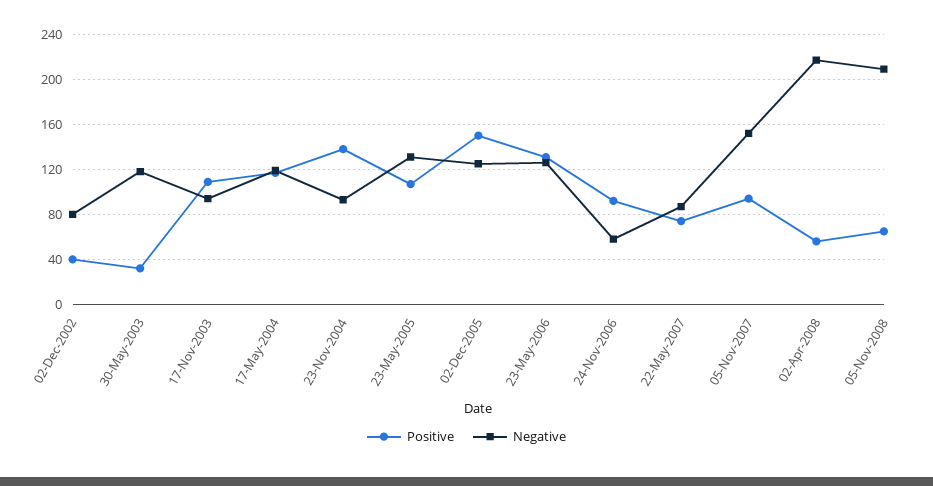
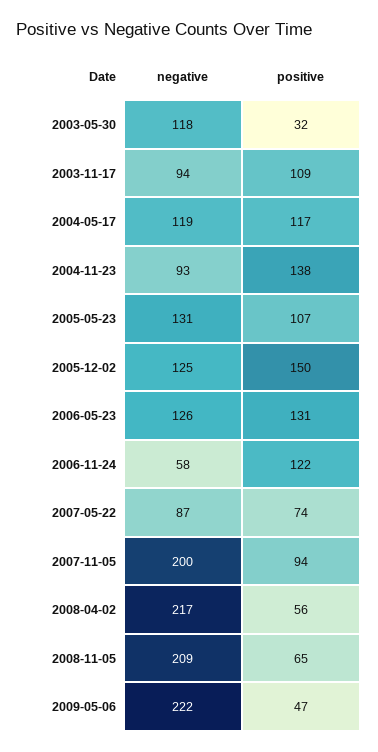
Positive, 02-Dec-2002: 40 -> none
Negative, 02-Dec-2002: 80 -> none
Positive, 24-Nov-2006: 90 -> 122
Negative, 05-Nov-2007: 150 -> 200
Negative, 2009-05-06: none -> 222
Positive, 2009-05-06: none -> 47

